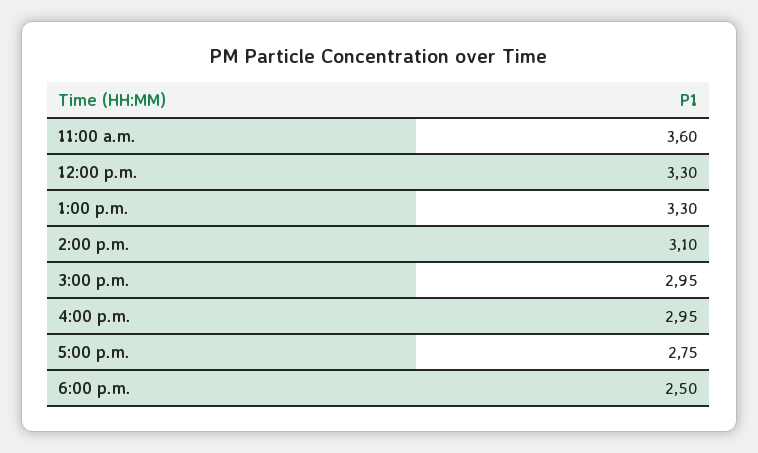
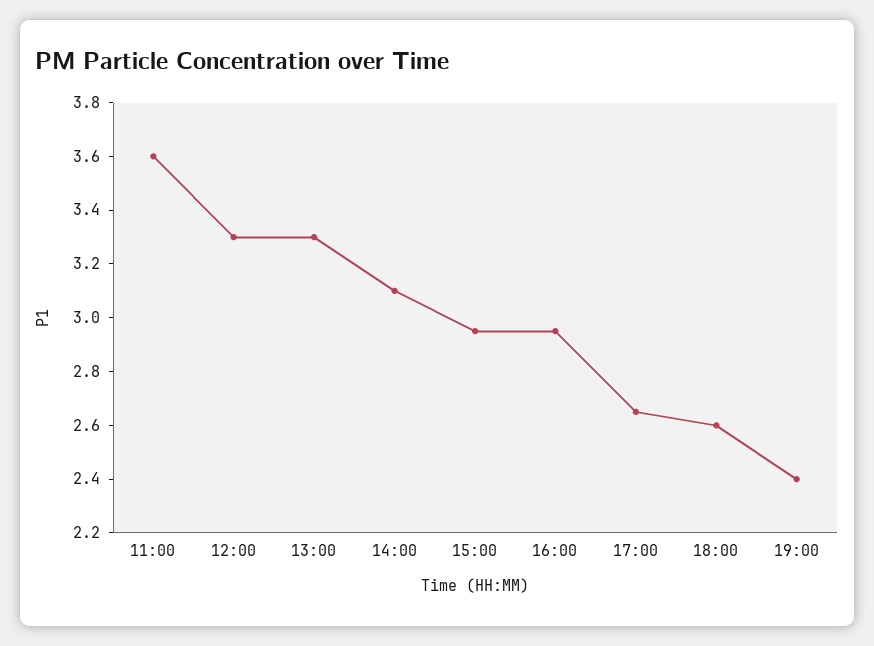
5:00 p.m.: 2.75 -> 2.65
6:00 p.m.: 2.5 -> 2.6
19:00: none -> 2.4

